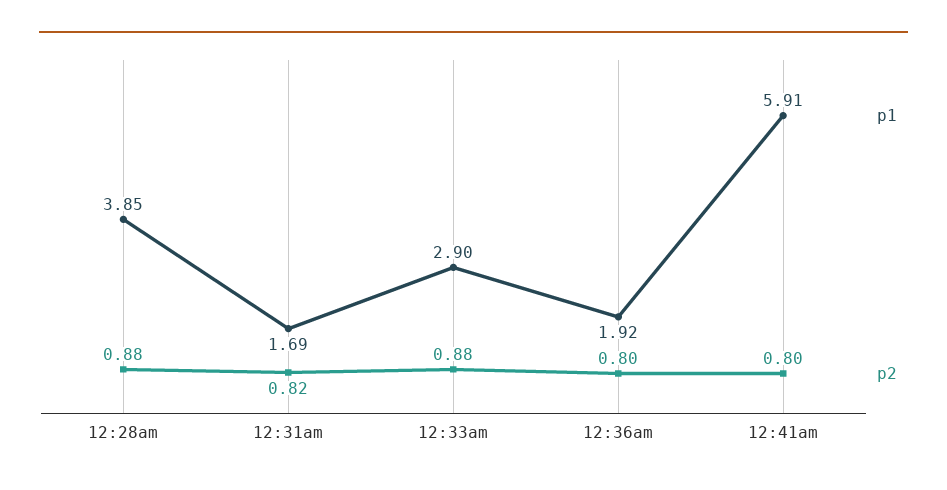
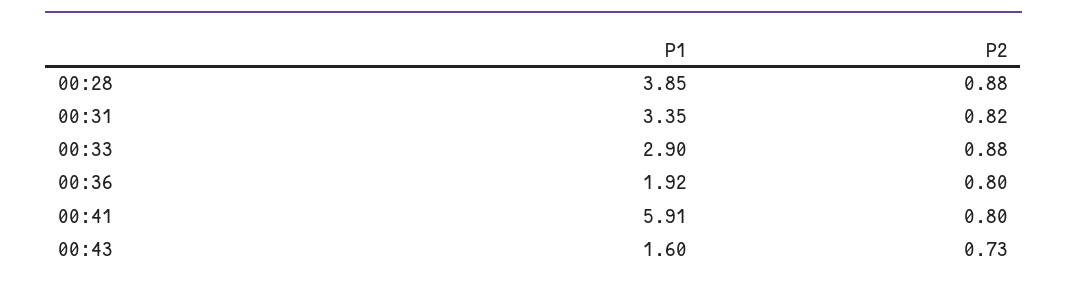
p1, 12:31am: 1.69 -> 3.35
p1, 00:43: none -> 1.6
p2, 00:43: none -> 0.73

